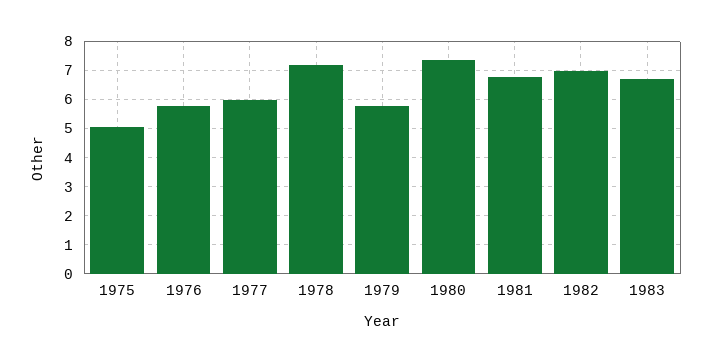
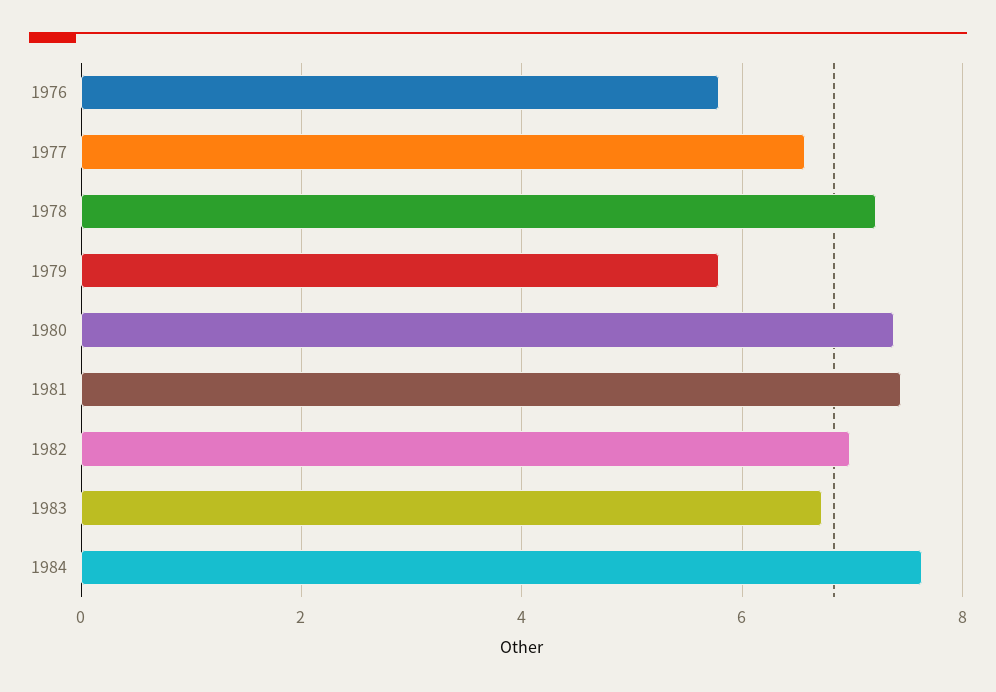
1975: 5 -> none
1977: 6 -> 6.6
1981: 6.75 -> 7.4
1984: none -> 7.6

